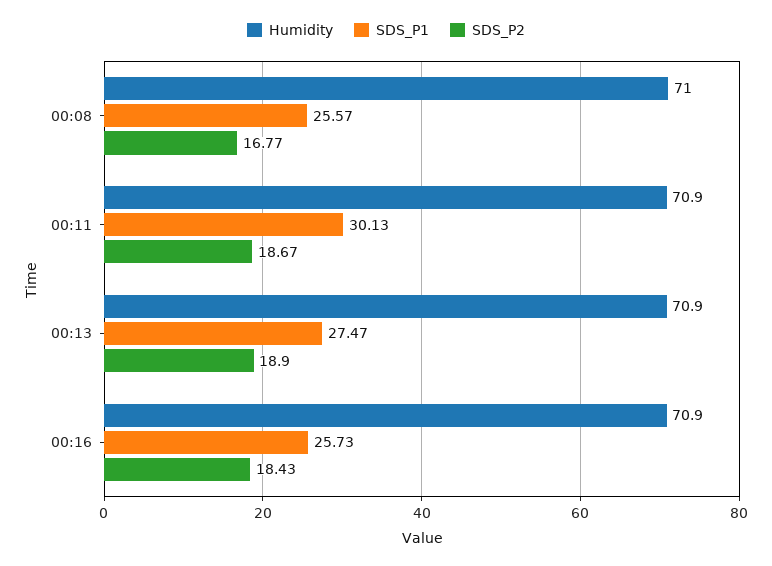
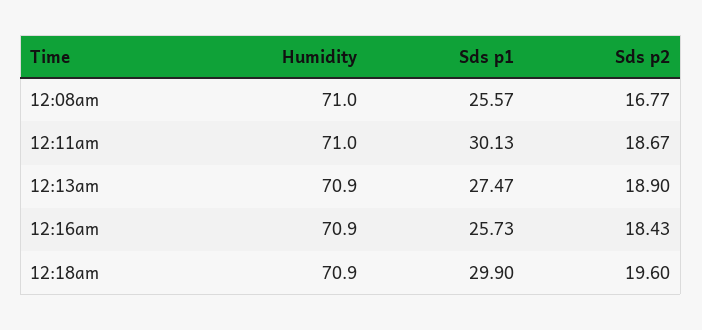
Humidity, 00:11: 70.9 -> 71
Humidity, 12:18am: none -> 70.9
SDS_P1, 12:18am: none -> 29.9
SDS_P2, 12:18am: none -> 19.6

